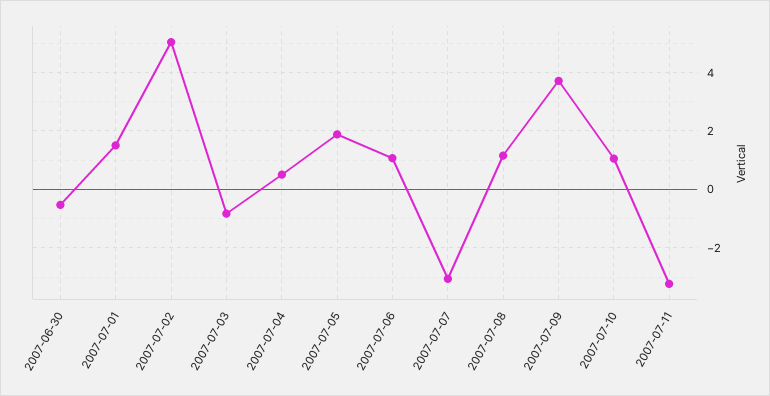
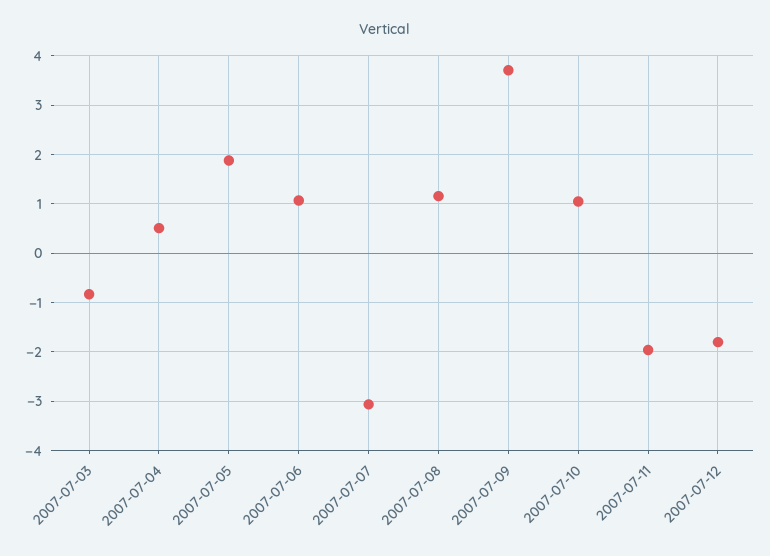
2007-06-30: -0.5 -> none
2007-07-01: 1.5 -> none
2007-07-02: 5 -> none
2007-07-11: -3.25 -> -2
2007-07-12: none -> -1.8

